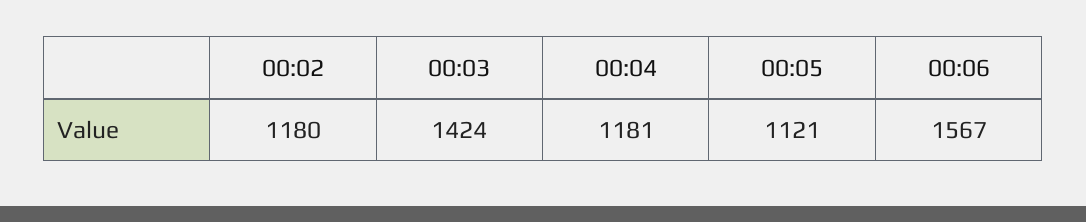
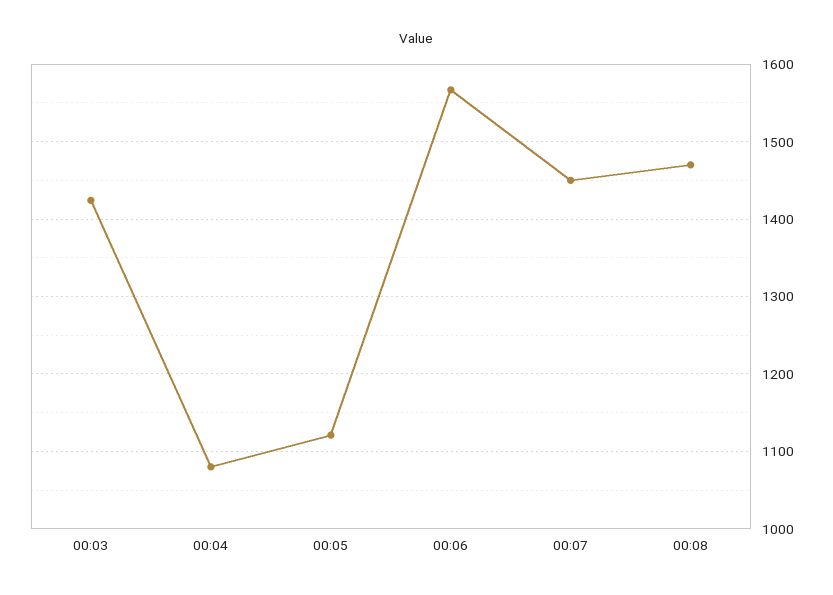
00:02: 1180 -> none
00:04: 1181 -> 1080
00:07: none -> 1450
00:08: none -> 1470

